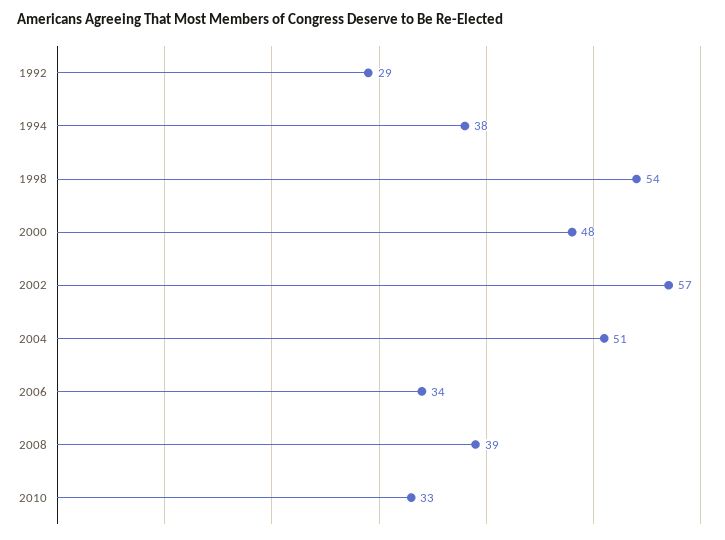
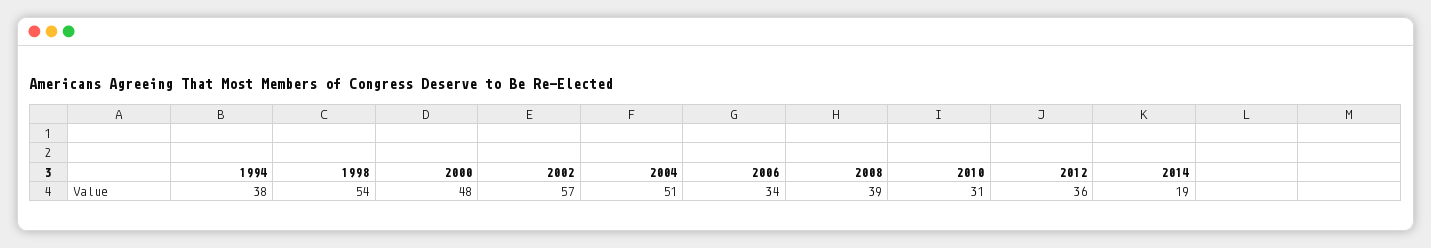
1992: 29 -> none
2010: 33 -> 31
2012: none -> 36
2014: none -> 19

